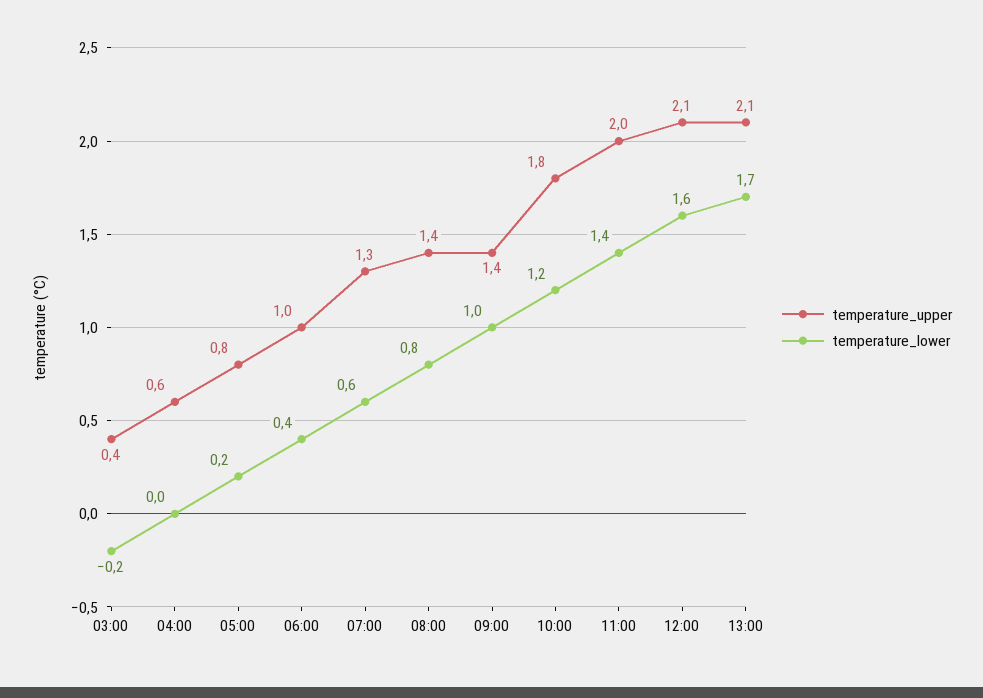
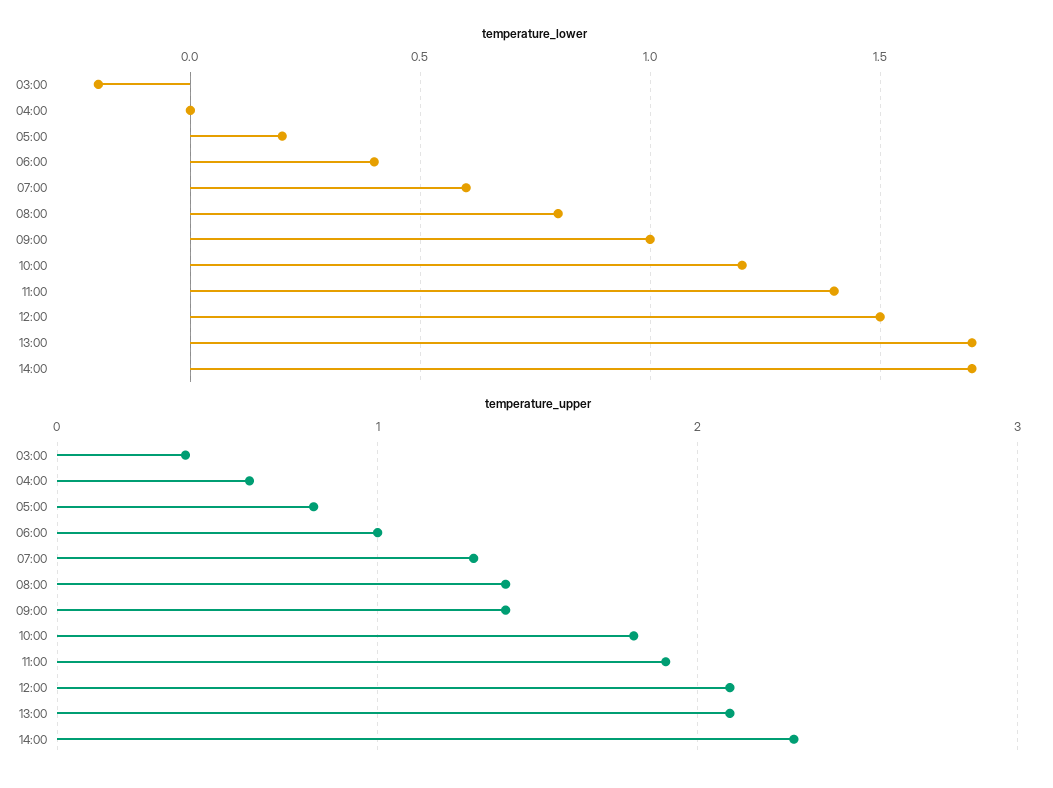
temperature_upper, 11:00: 2 -> 1.9
temperature_lower, 12:00: 1.6 -> 1.5
temperature_lower, 14:00: none -> 1.7
temperature_upper, 14:00: none -> 2.3

